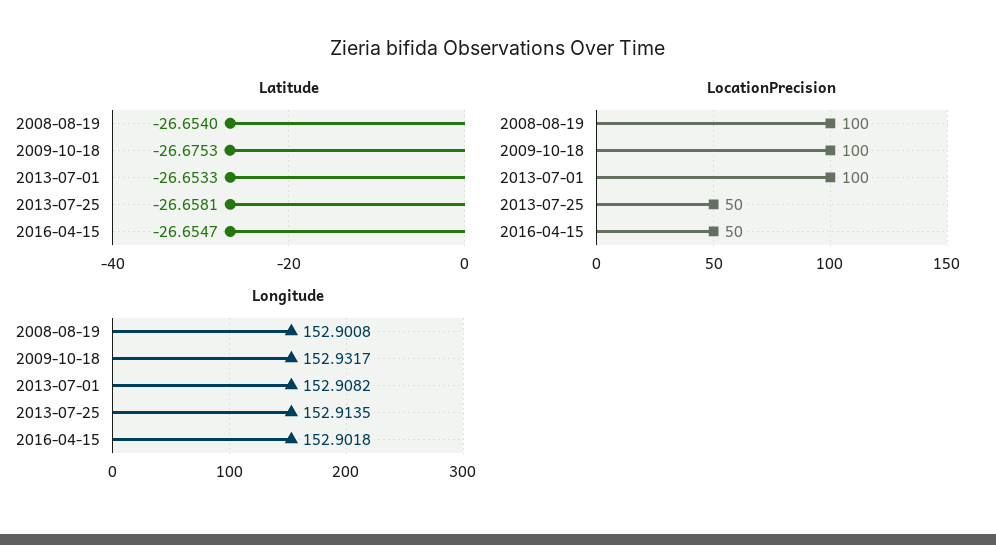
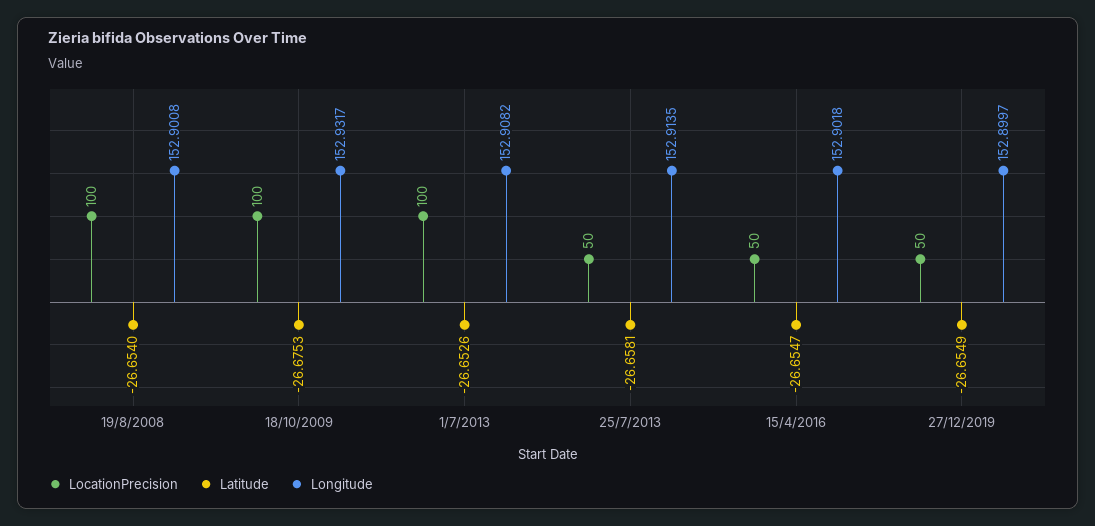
Latitude, 2013-07-01: -26.6533 -> -26.6526
LocationPrecision, 27/12/2019: none -> 50
Latitude, 27/12/2019: none -> -26.6549
Longitude, 27/12/2019: none -> 152.8997

